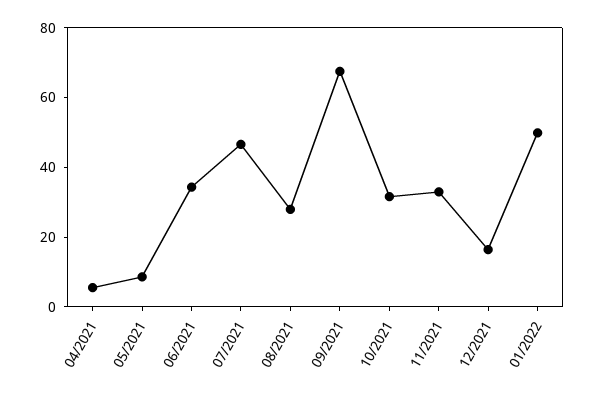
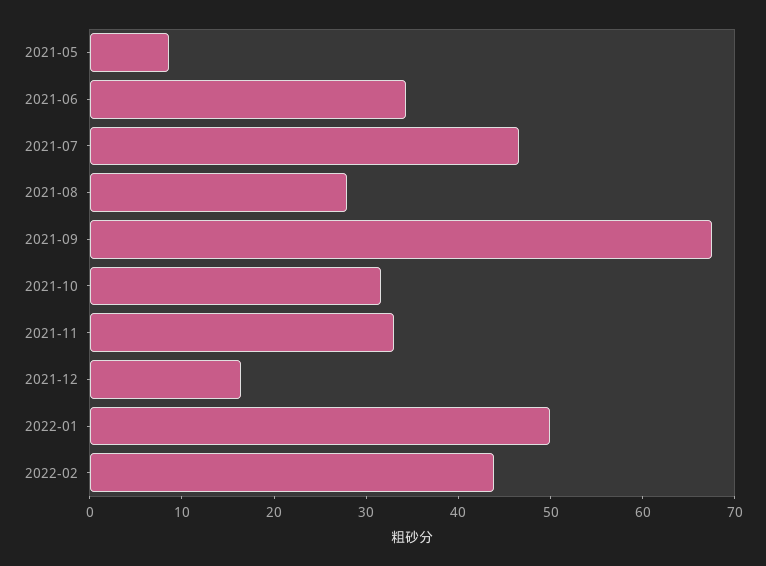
04/2021: 5 -> none
2022-02: none -> 44

